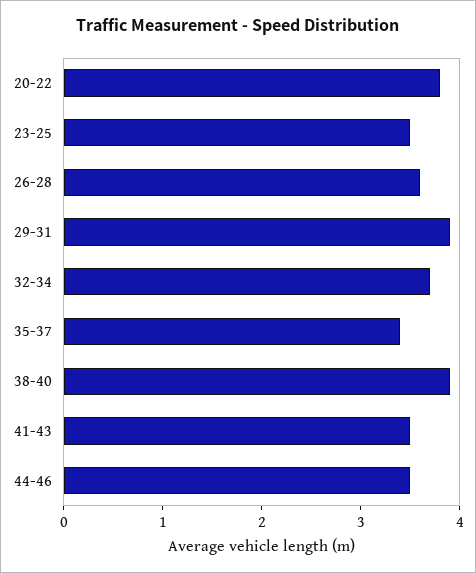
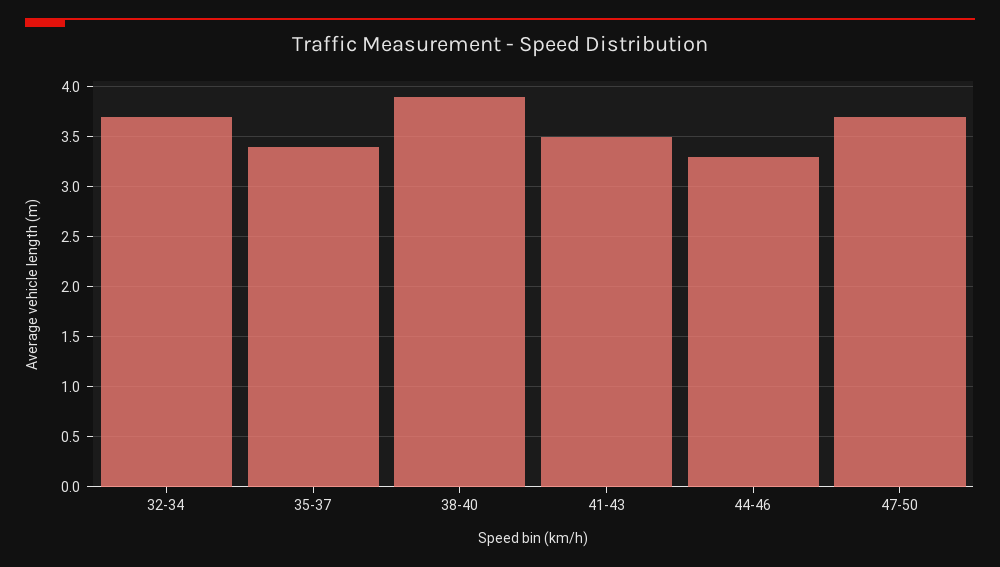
20-22: 3.8 -> none
23-25: 3.5 -> none
26-28: 3.6 -> none
29-31: 3.9 -> none
44-46: 3.5 -> 3.3
47-50: none -> 3.7

